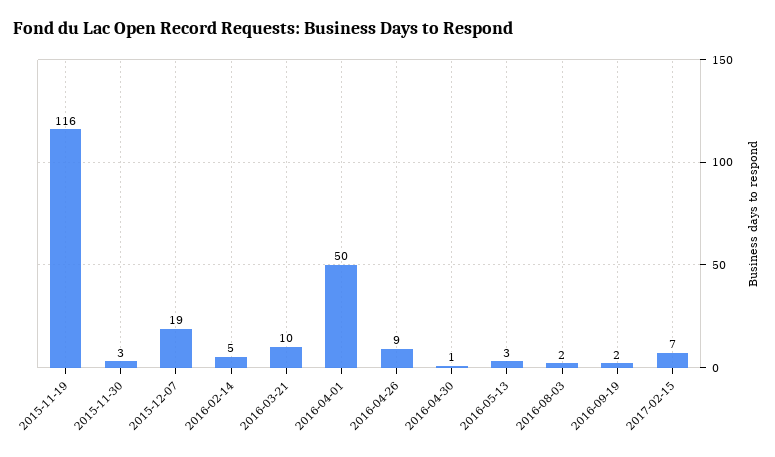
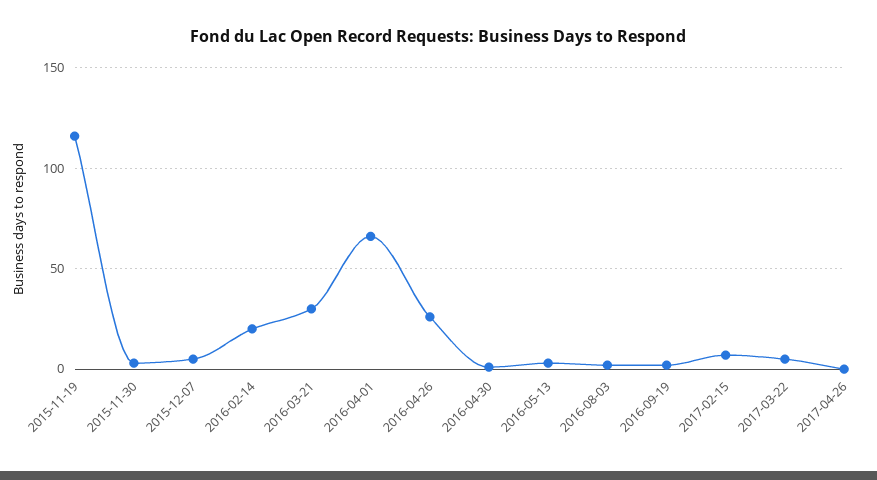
2015-12-07: 19 -> 5
2016-02-14: 5 -> 20
2016-03-21: 10 -> 30
2016-04-01: 50 -> 65
2016-04-26: 9 -> 25
2017-03-22: none -> 5
2017-04-26: none -> 0

